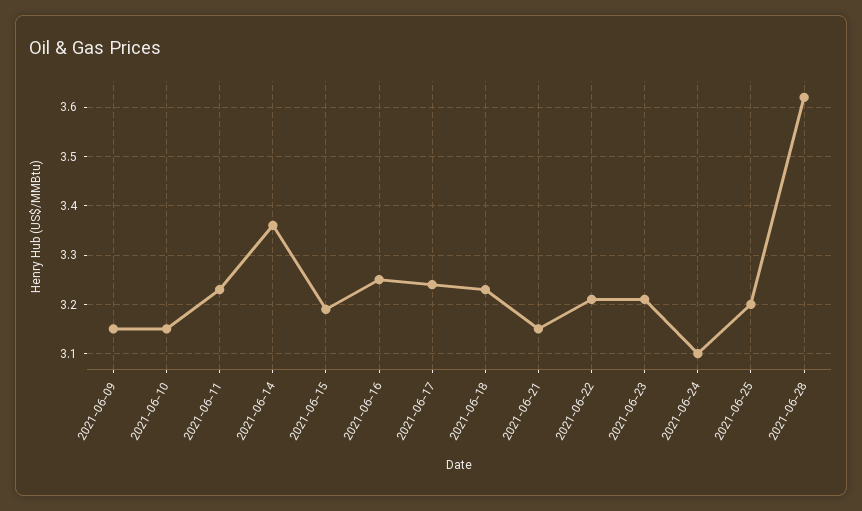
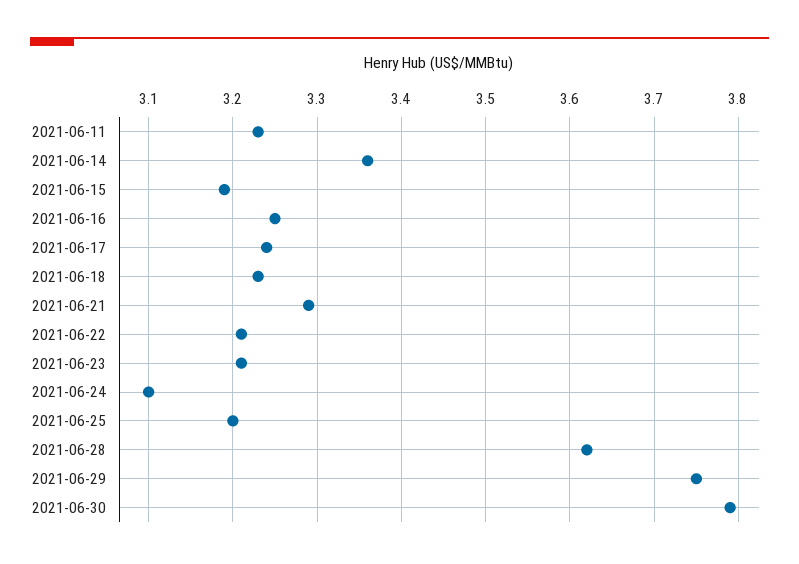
2021-06-09: 3.15 -> none
2021-06-10: 3.15 -> none
2021-06-21: 3.15 -> 3.29
2021-06-29: none -> 3.75
2021-06-30: none -> 3.79

